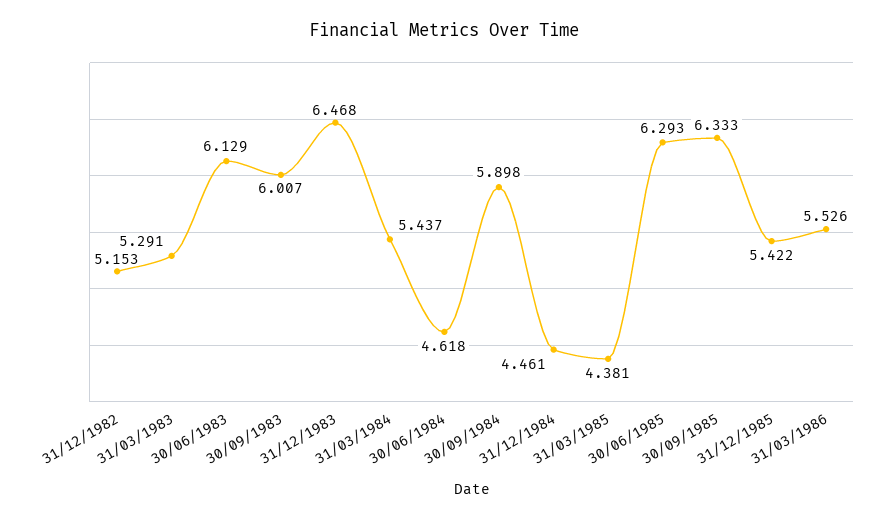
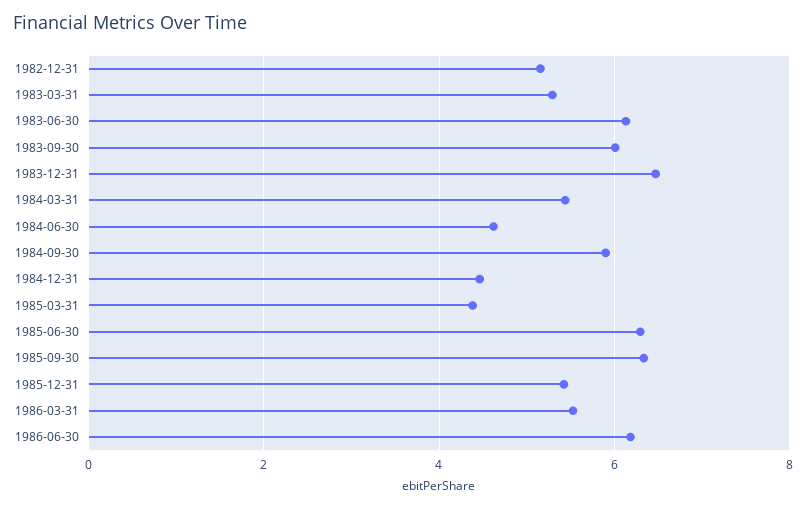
1986-06-30: none -> 6.2

